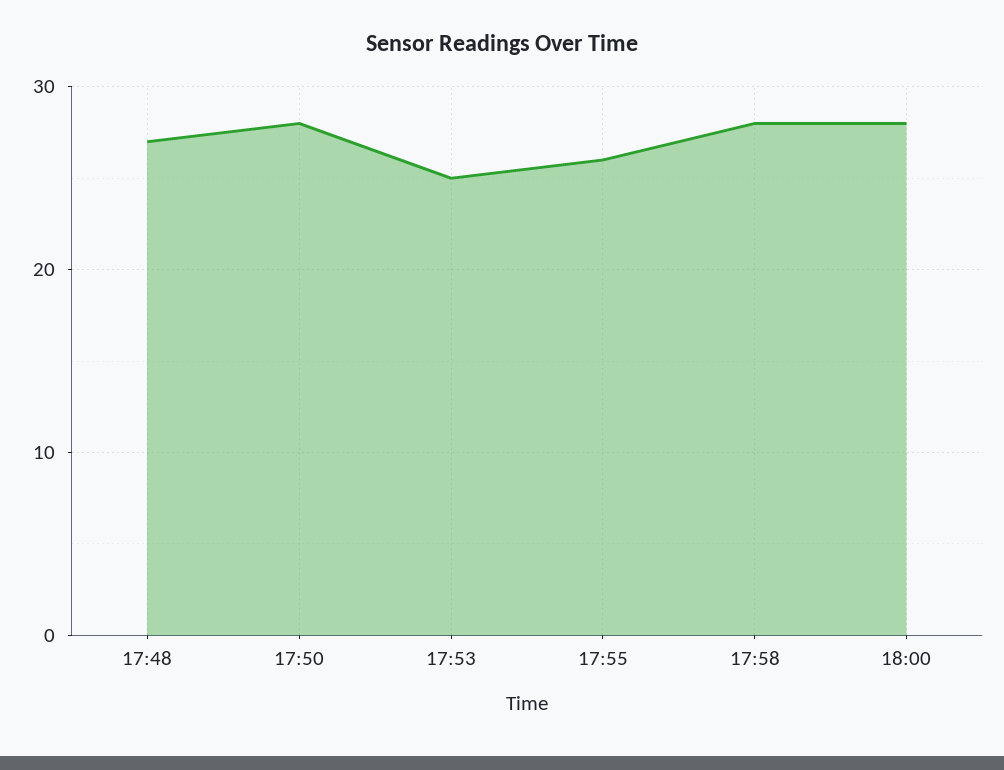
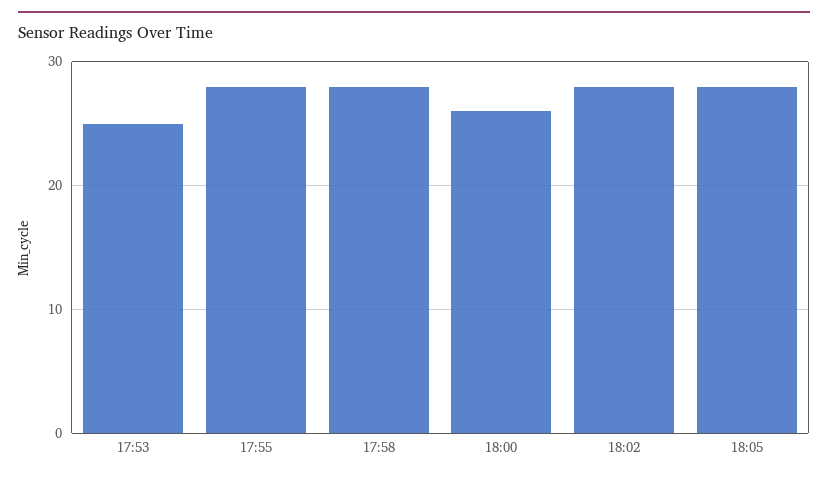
17:48: 27 -> none
17:50: 28 -> none
17:55: 26 -> 28
18:00: 28 -> 26
18:02: none -> 28
18:05: none -> 28

